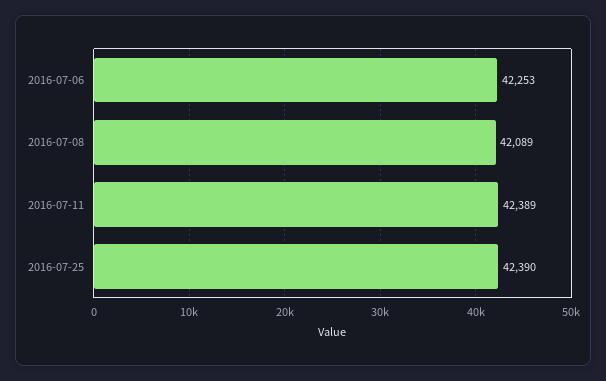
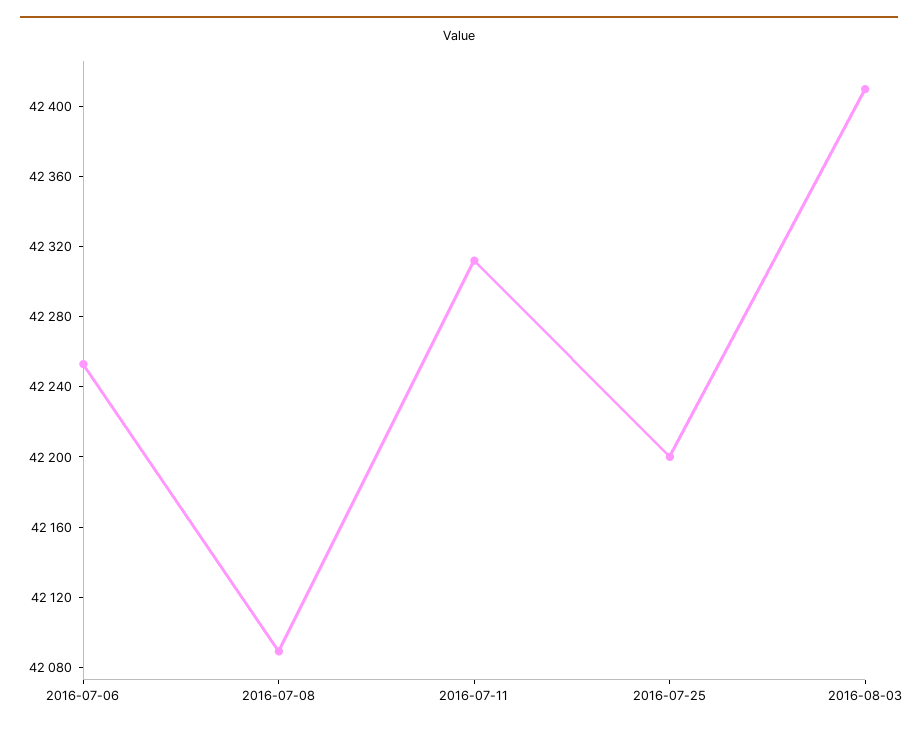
2016-07-11: 42389 -> 42310
2016-07-25: 42390 -> 42200
2016-08-03: none -> 42410

